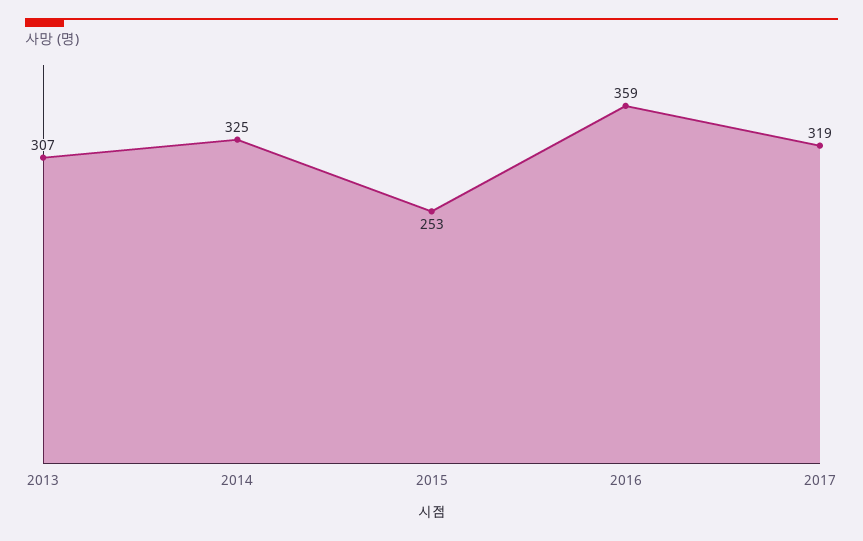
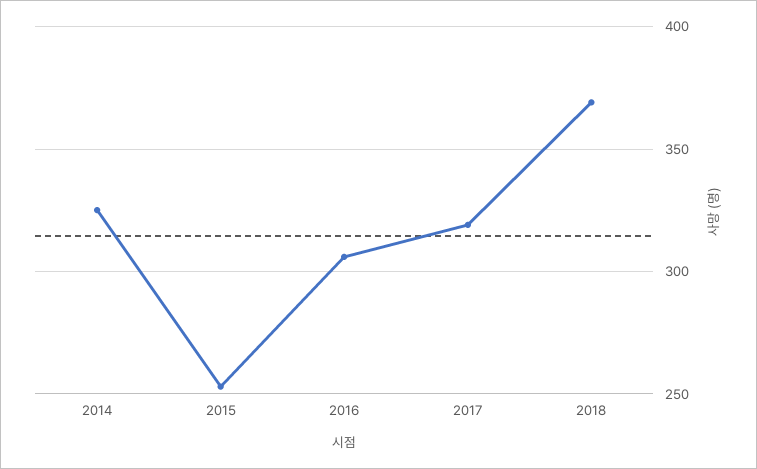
2013: 307 -> none
2016: 359 -> 305
2018: none -> 370

